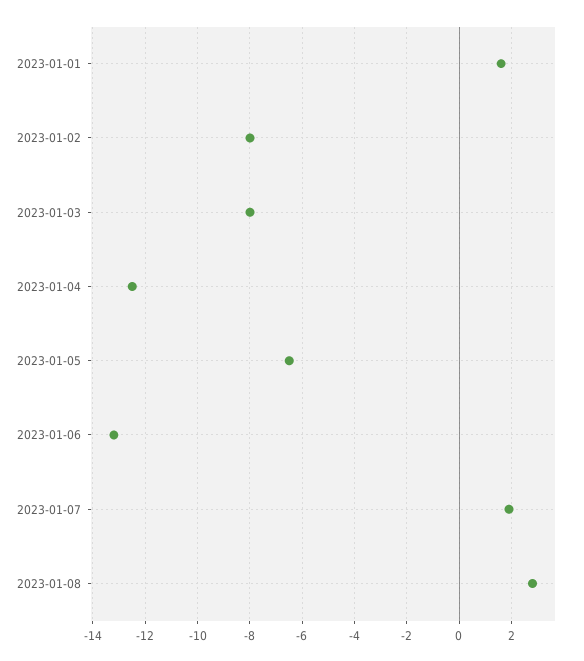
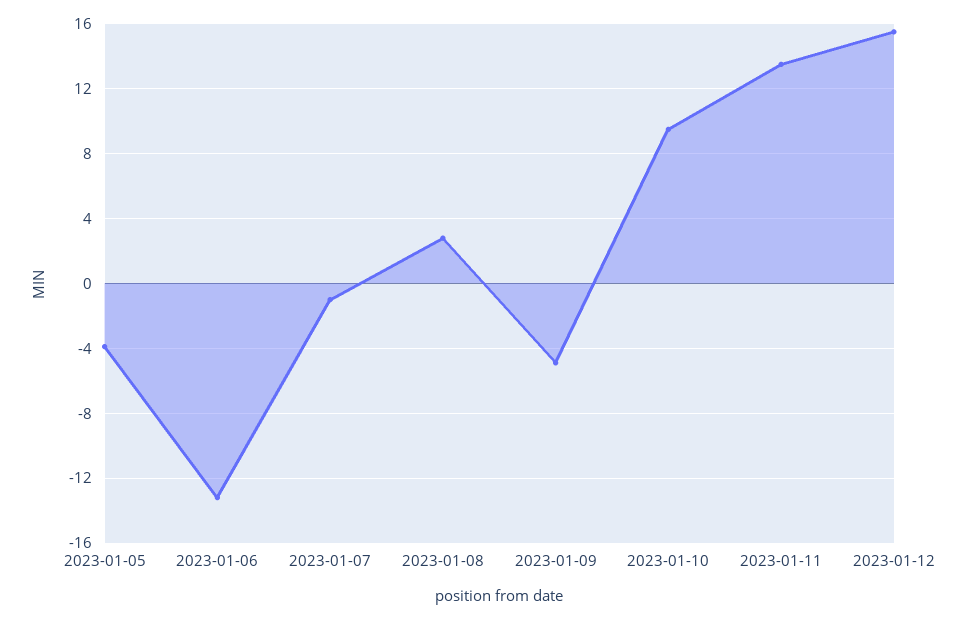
2023-01-01: 1.5 -> none
2023-01-02: -8 -> none
2023-01-03: -8 -> none
2023-01-04: -12.5 -> none
2023-01-05: -6.5 -> -4
2023-01-07: 2 -> -1
2023-01-09: none -> -5
2023-01-10: none -> 9.5
2023-01-11: none -> 13.5
2023-01-12: none -> 15.5

